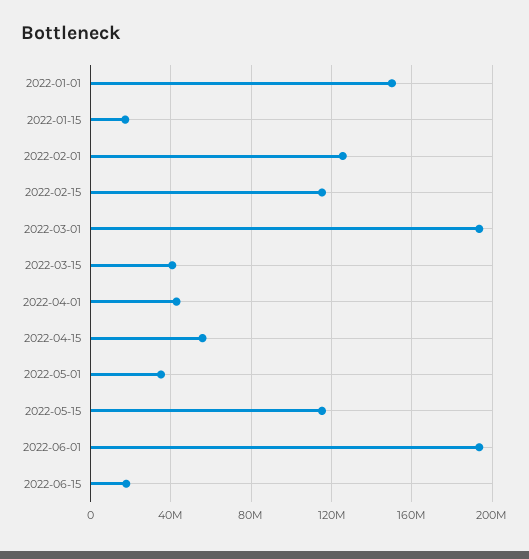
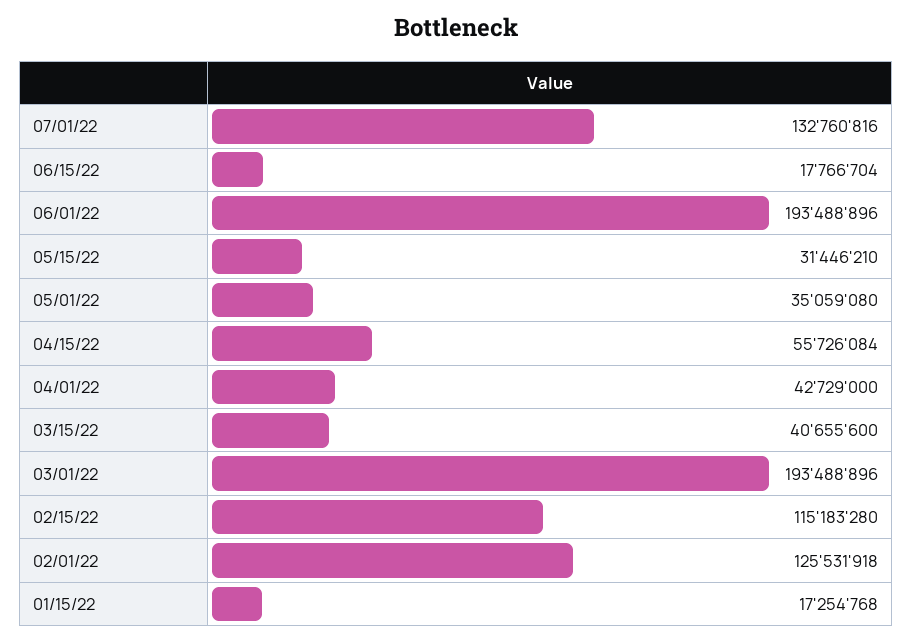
2022-01-01: 150000000 -> none
2022-05-15: 115000000 -> 31446210
07/01/22: none -> 132760816

